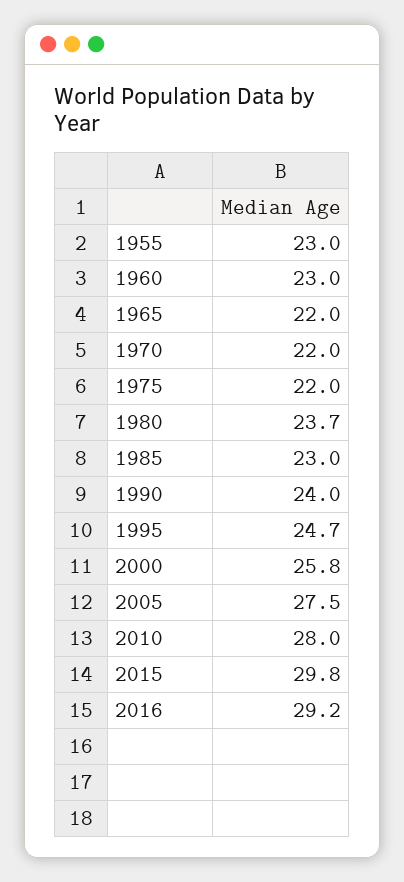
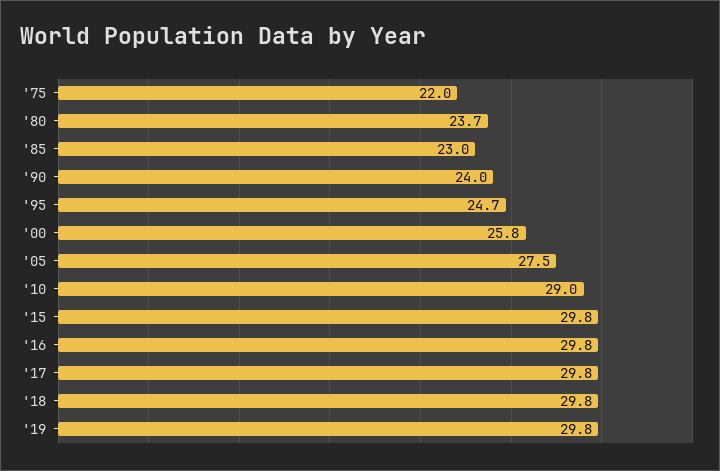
1955: 23 -> none
1960: 23 -> none
1965: 22 -> none
1970: 22 -> none
2010: 28 -> 29
2016: 29.2 -> 29.8
'17: none -> 29.8
'18: none -> 29.8
'19: none -> 29.8

